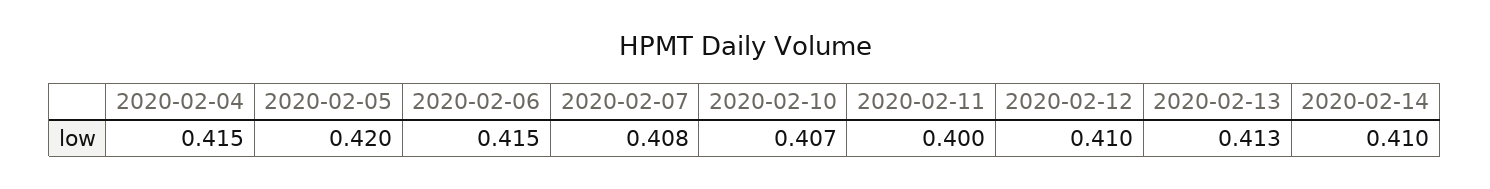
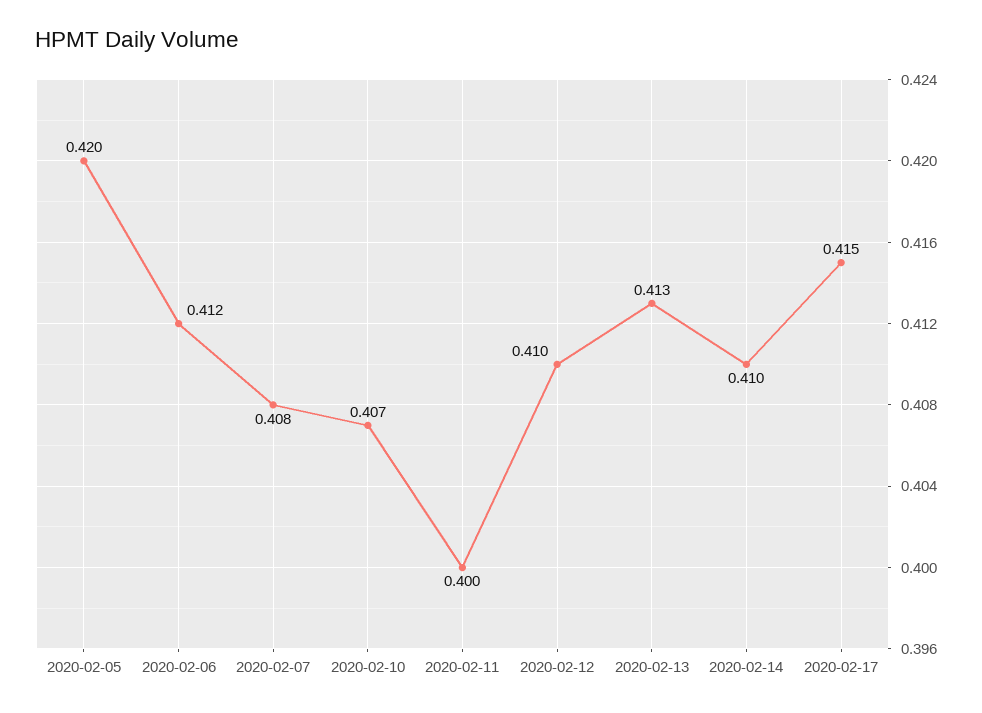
2020-02-04: 0.415 -> none
2020-02-06: 0.415 -> 0.412
2020-02-17: none -> 0.415

